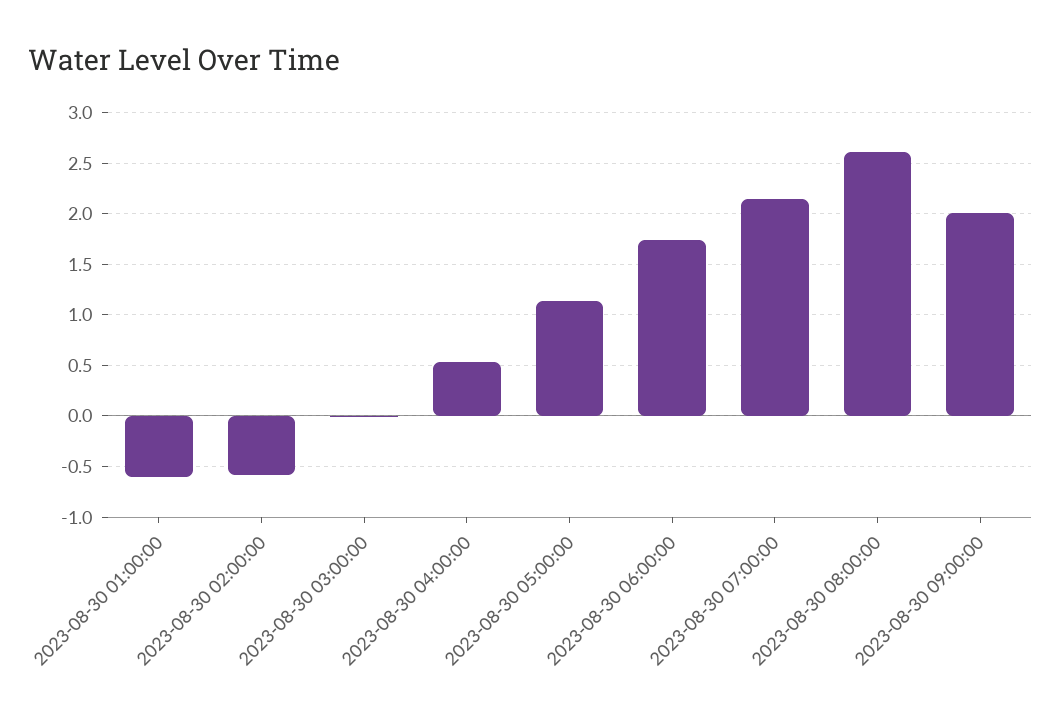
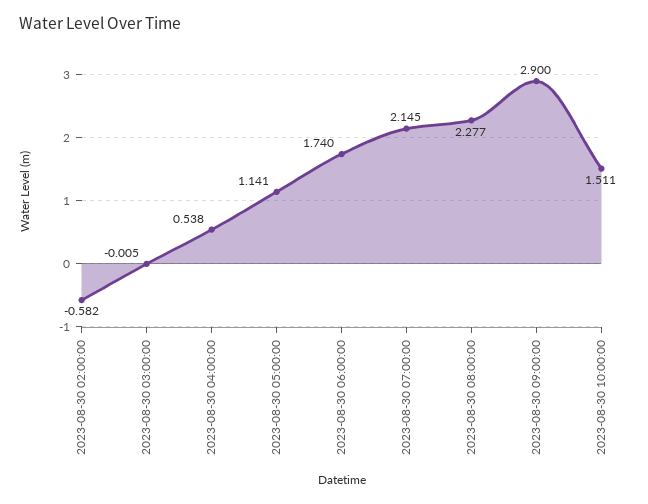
2023-08-30 01:00:00: -0.6 -> none
2023-08-30 08:00:00: 2.6 -> 2.277
2023-08-30 09:00:00: 2 -> 2.9
2023-08-30 10:00:00: none -> 1.511

